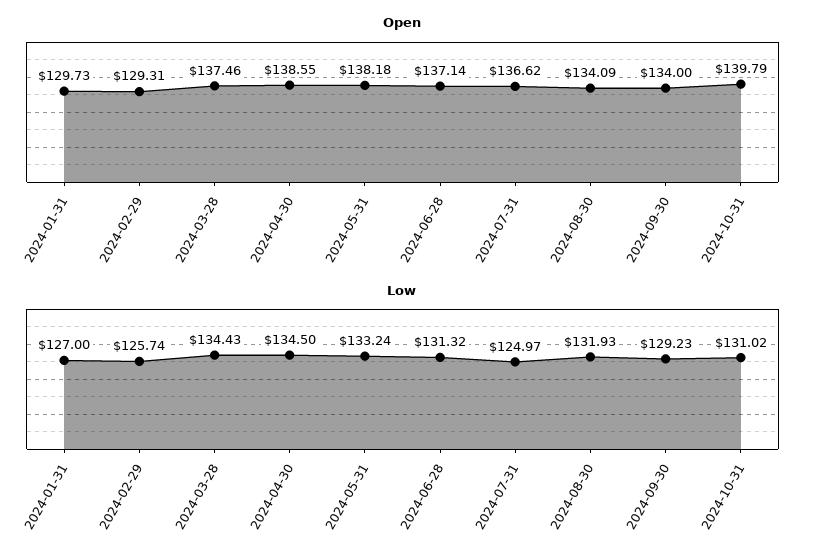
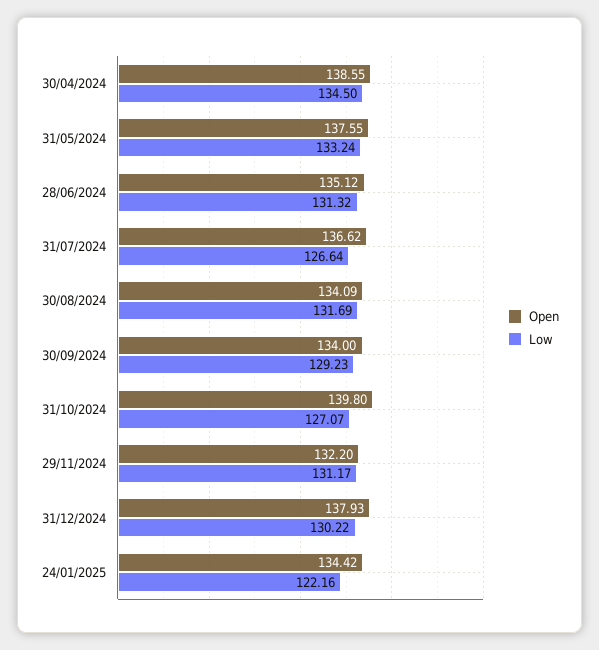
Open, 2024-01-31: 129.73 -> none
Open, 2024-02-29: 129.31 -> none
Open, 2024-03-28: 137.46 -> none
Open, 2024-05-31: 138.18 -> 137.55
Open, 2024-06-28: 137.14 -> 135.12
Open, 2024-10-31: 139.79 -> 139.8
Low, 2024-01-31: 127 -> none
Low, 2024-02-29: 125.74 -> none
Low, 2024-03-28: 134.43 -> none
Low, 2024-07-31: 124.97 -> 126.64
Low, 2024-08-30: 131.93 -> 131.69
Low, 2024-10-31: 131.02 -> 127.07
Open, 29/11/2024: none -> 132.2
Low, 29/11/2024: none -> 131.17
Open, 31/12/2024: none -> 137.93
Low, 31/12/2024: none -> 130.22
Open, 24/01/2025: none -> 134.42
Low, 24/01/2025: none -> 122.16

